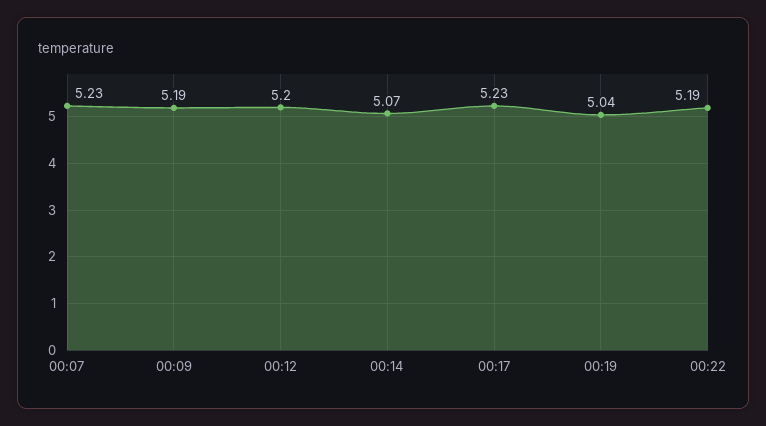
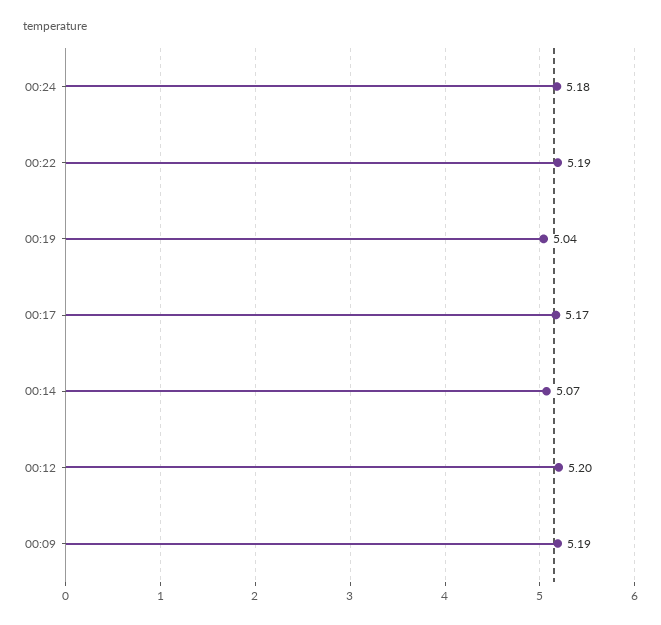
00:07: 5.23 -> none
00:17: 5.23 -> 5.17
00:24: none -> 5.18

